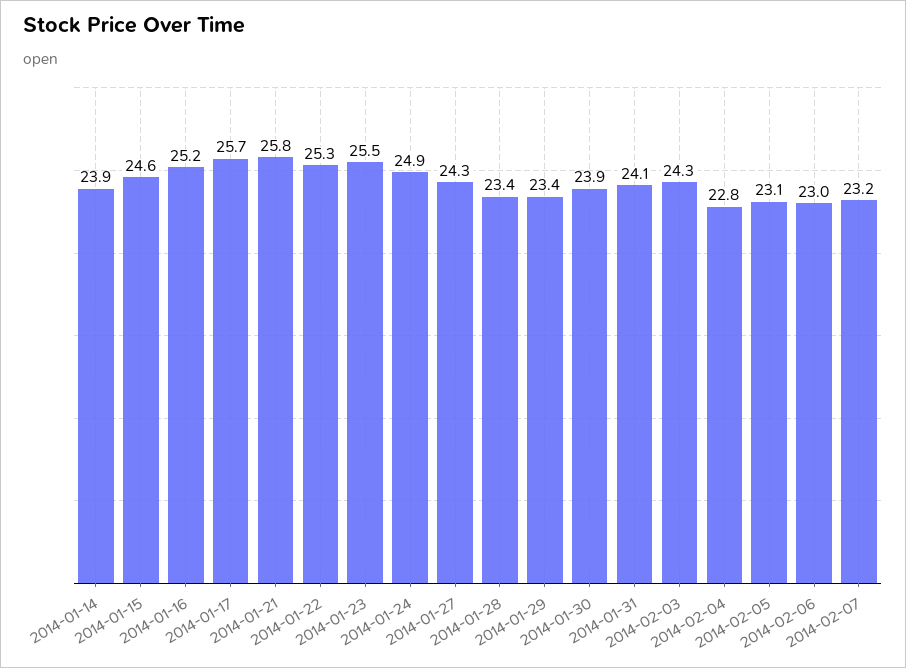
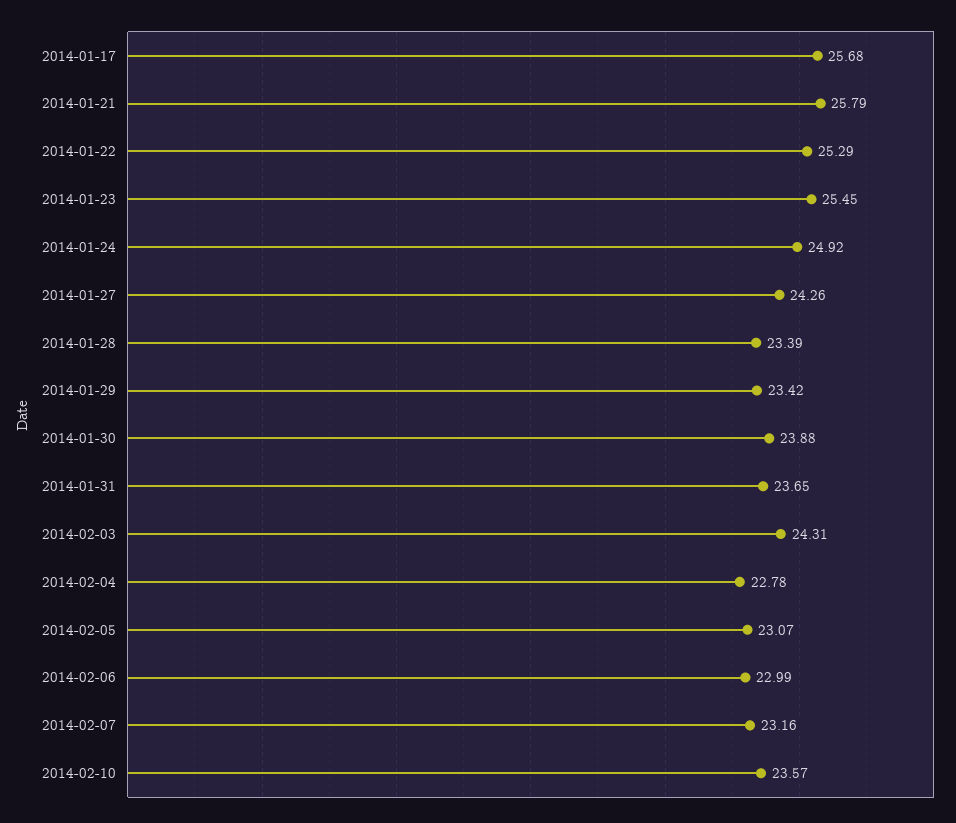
2014-01-14: 23.9 -> none
2014-01-15: 24.6 -> none
2014-01-16: 25.2 -> none
2014-01-31: 24.1 -> 23.65
2014-02-10: none -> 23.57

